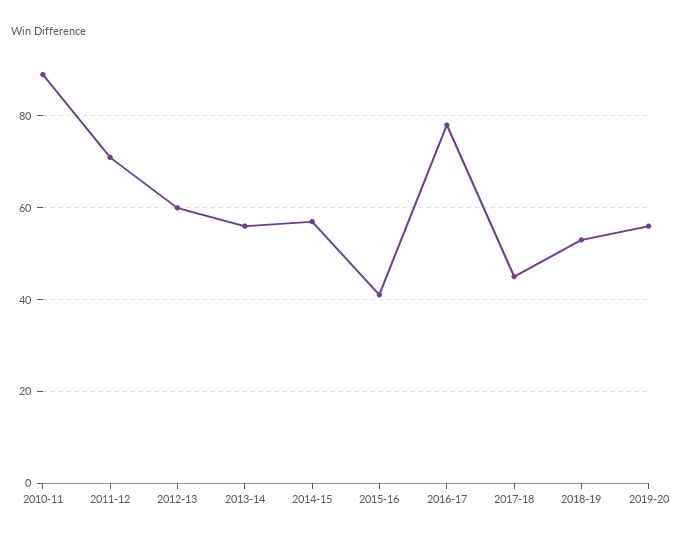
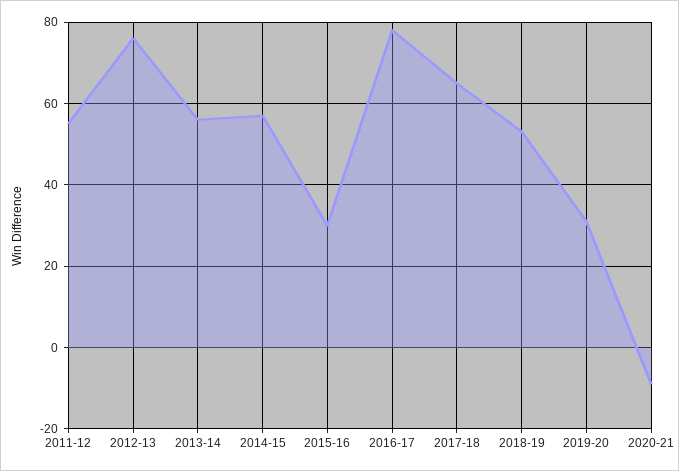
2010-11: 90 -> none
2011-12: 70 -> 55
2012-13: 60 -> 75
2015-16: 40 -> 30
2017-18: 45 -> 65
2019-20: 55 -> 30
2020-21: none -> -10

